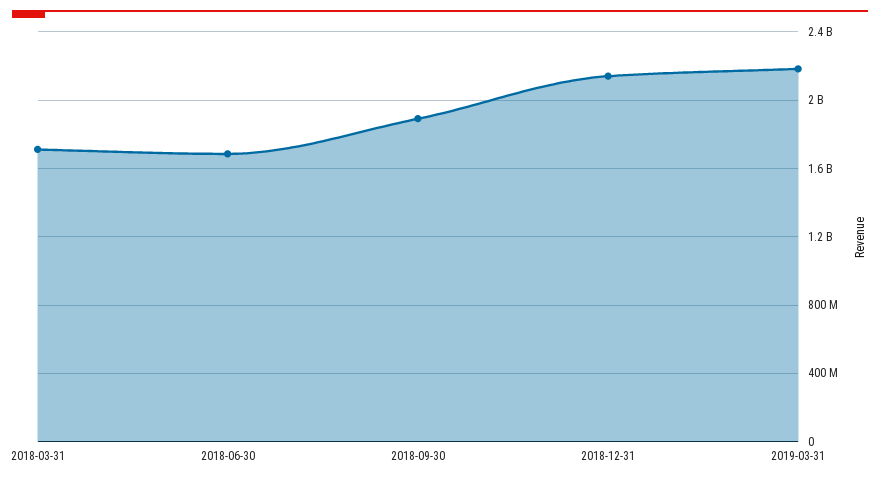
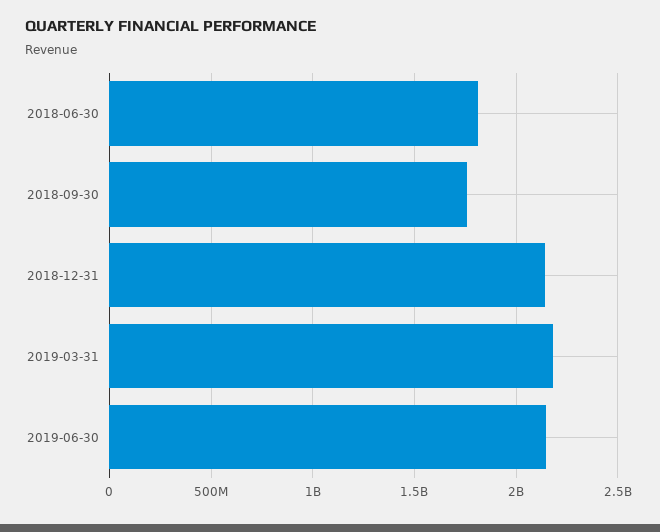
2018-03-31: 1700000000 -> none
2018-06-30: 1700000000 -> 1800000000
2018-09-30: 1900000000 -> 1750000000
2019-06-30: none -> 2150000000

